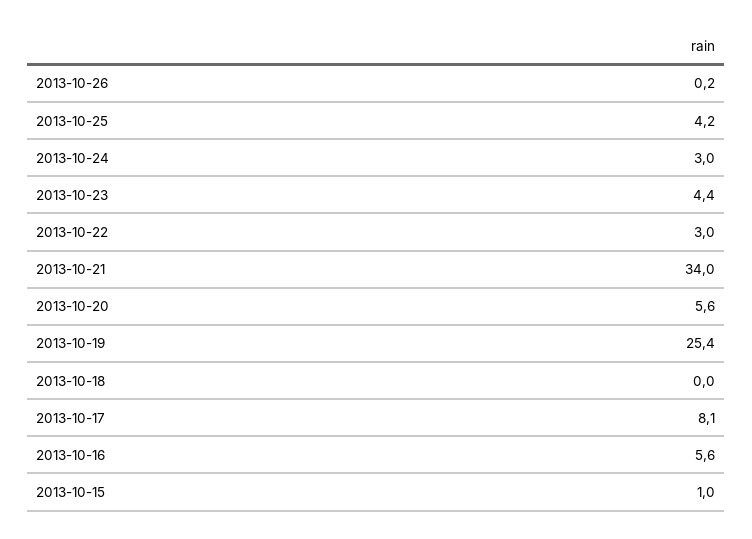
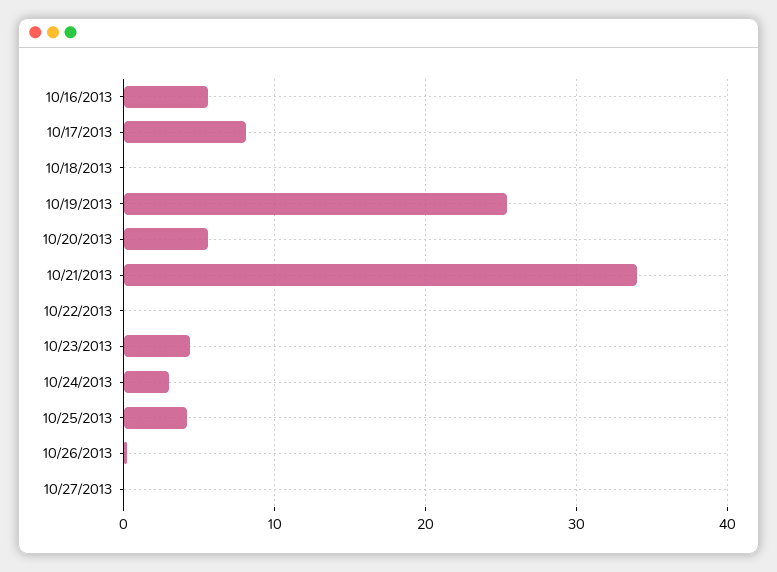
2013-10-22: 3 -> 0
2013-10-15: 1 -> none
10/27/2013: none -> 0

